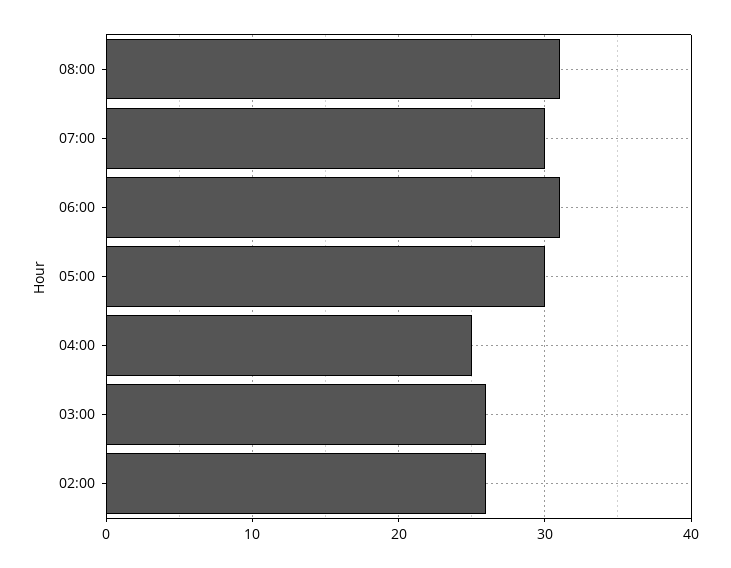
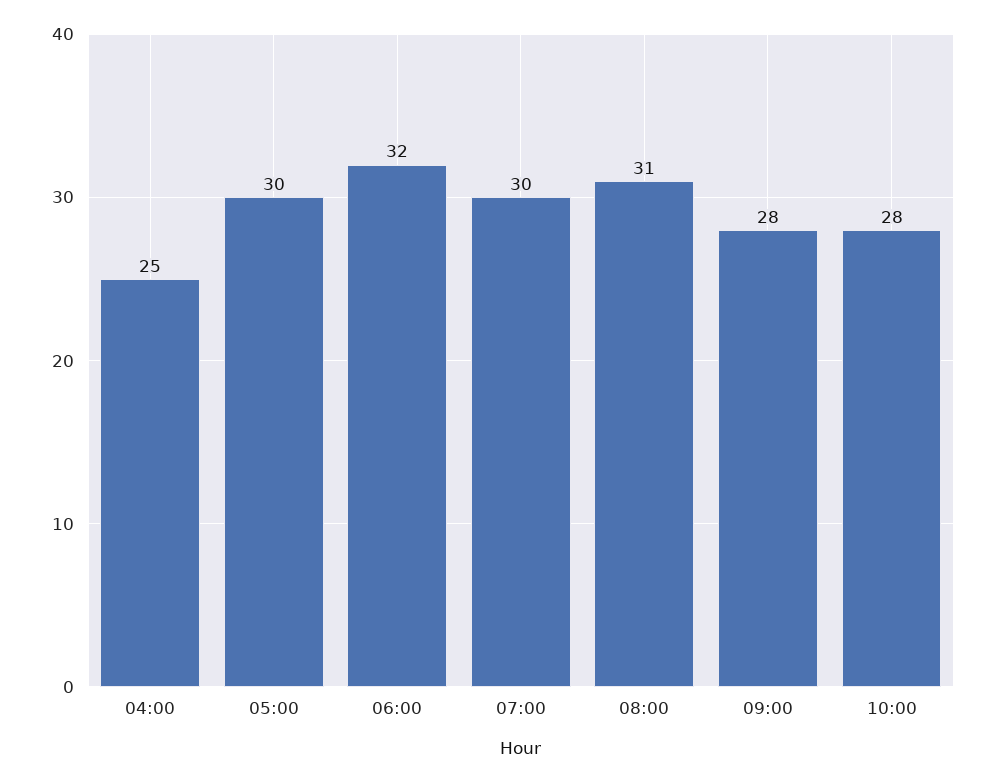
06:00: 31 -> 32
03:00: 26 -> none
02:00: 26 -> none
09:00: none -> 28
10:00: none -> 28

